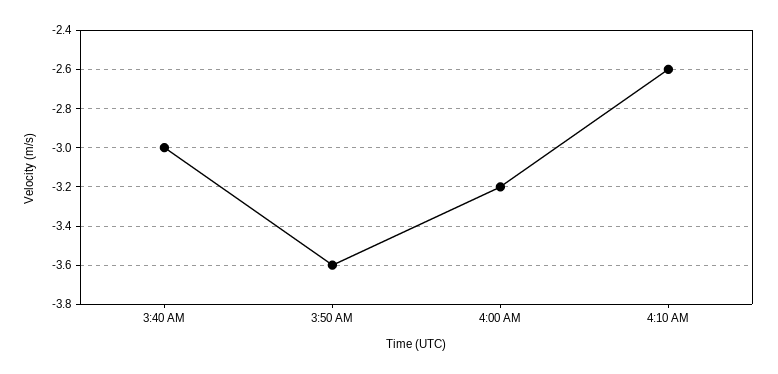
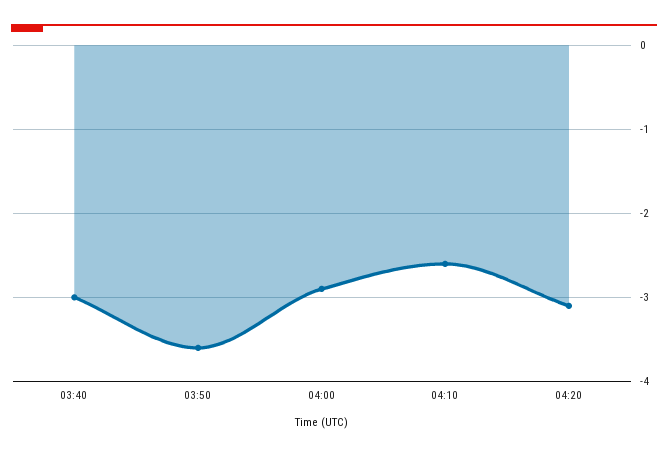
4:00 AM: -3.2 -> -2.9
04:20: none -> -3.1

